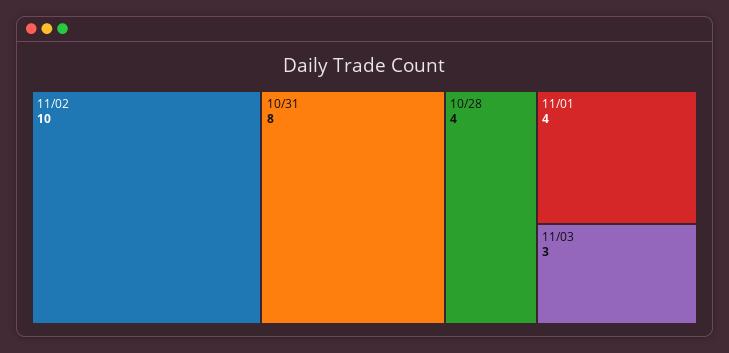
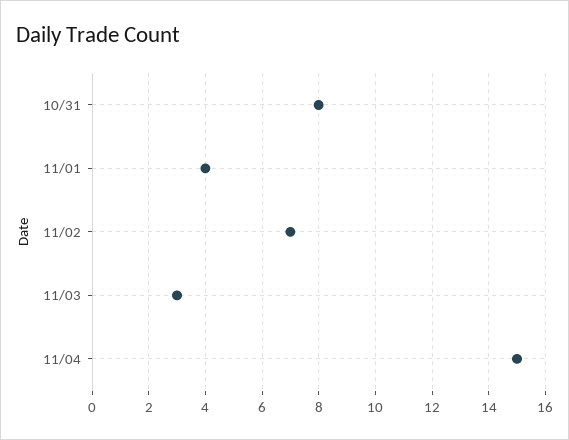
11/02: 10 -> 7
10/28: 4 -> none
11/04: none -> 15

